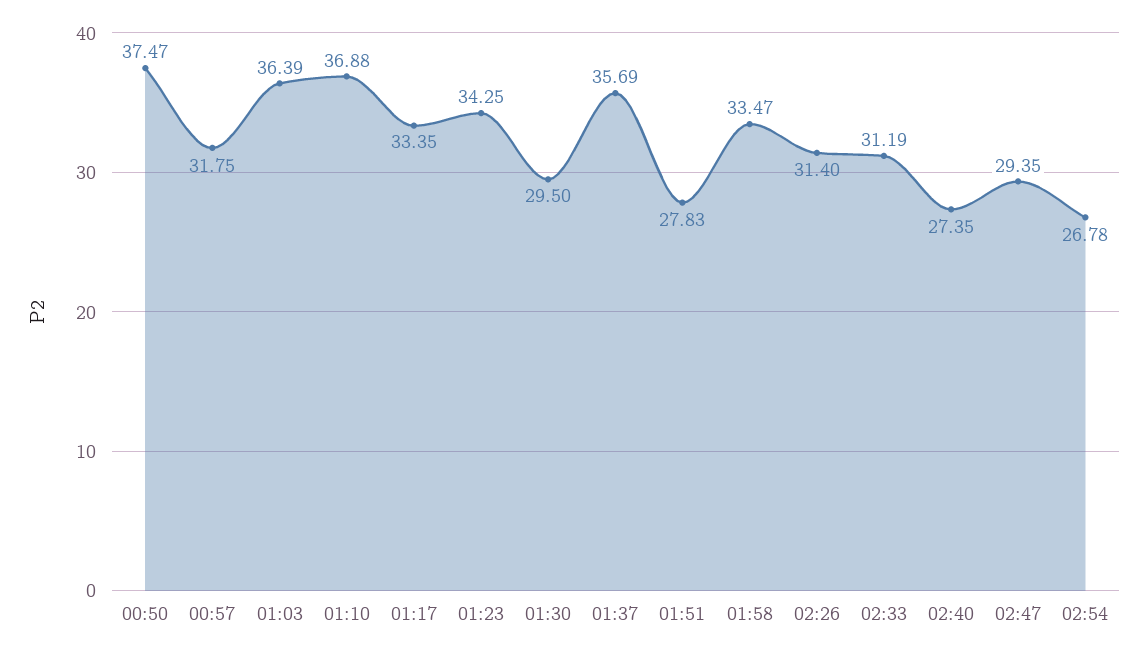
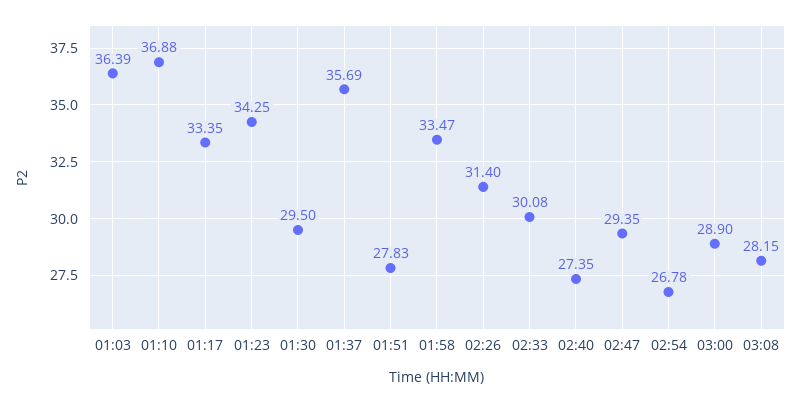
00:50: 37.47 -> none
00:57: 31.75 -> none
02:33: 31.19 -> 30.08
03:00: none -> 28.9
03:08: none -> 28.15

